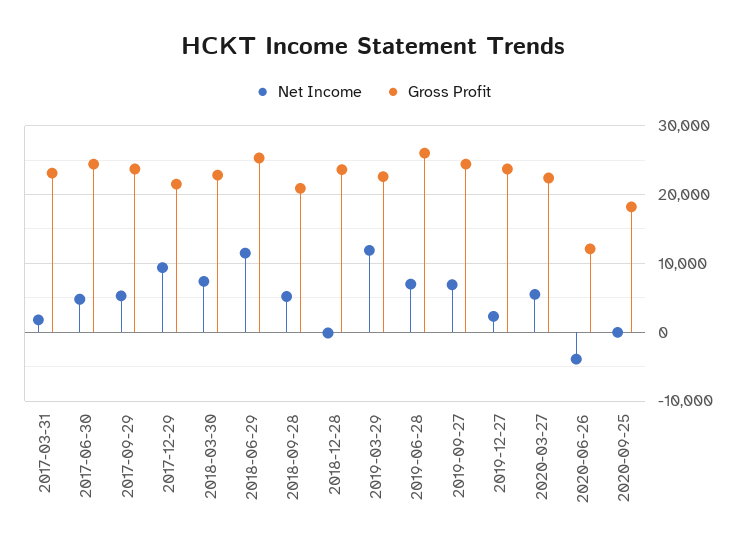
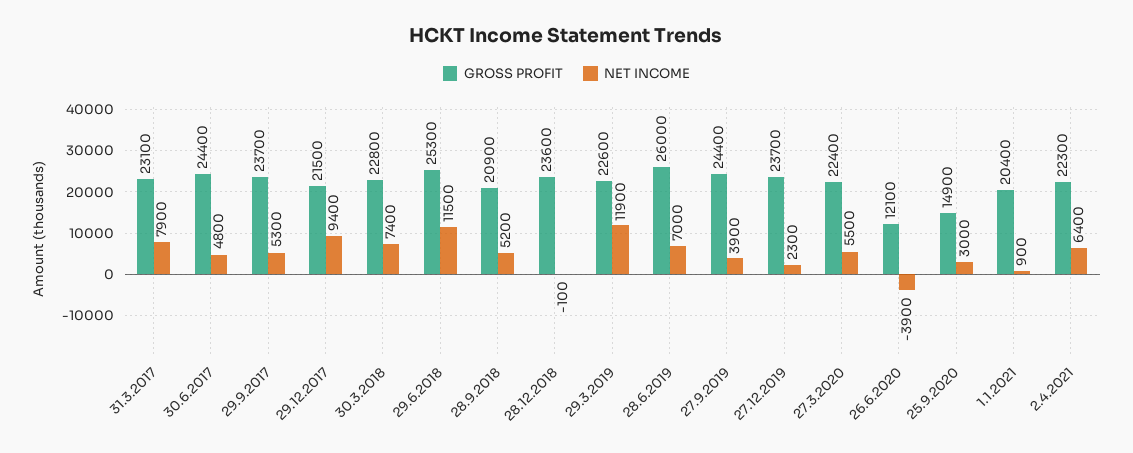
Net Income, 2017-03-31: 2000 -> 7900
Net Income, 2019-09-27: 7000 -> 3900
Net Income, 2020-09-25: 0 -> 3000
Gross Profit, 2020-09-25: 18000 -> 14900
Gross Profit, 1.1.2021: none -> 20400
Net Income, 1.1.2021: none -> 900
Gross Profit, 2.4.2021: none -> 22300
Net Income, 2.4.2021: none -> 6400

